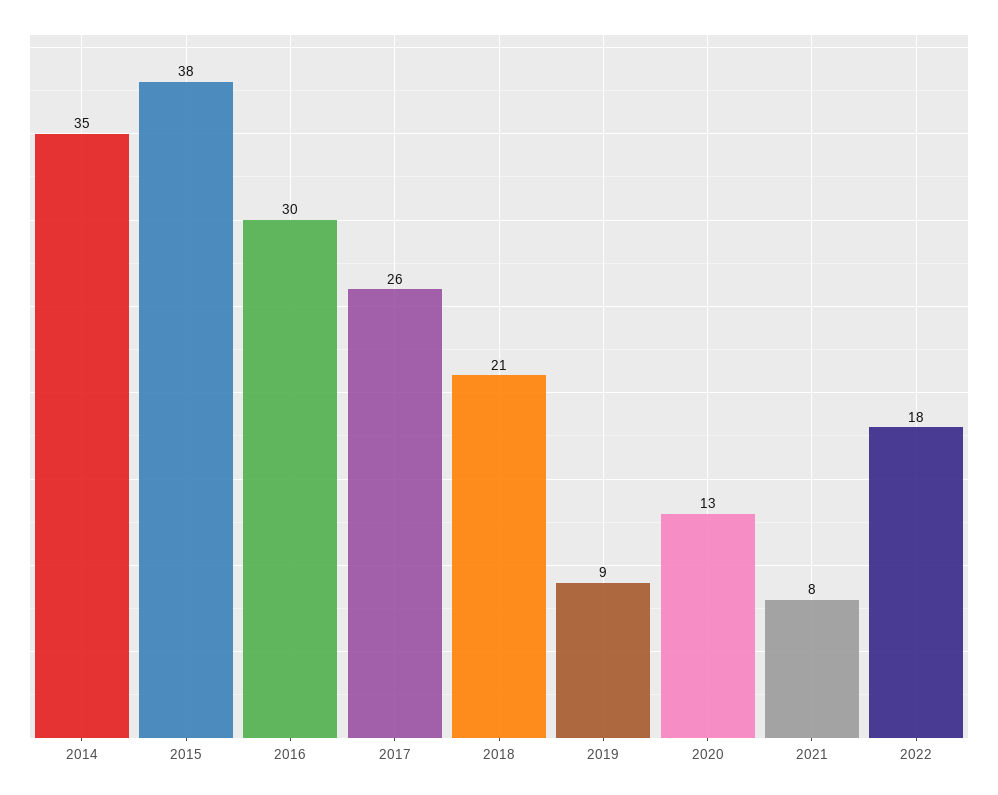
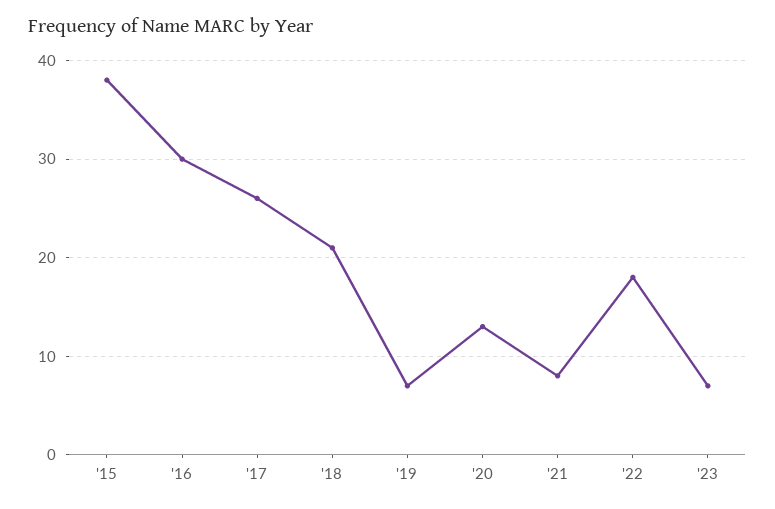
2014: 35 -> none
2019: 9 -> 7
'23: none -> 7

